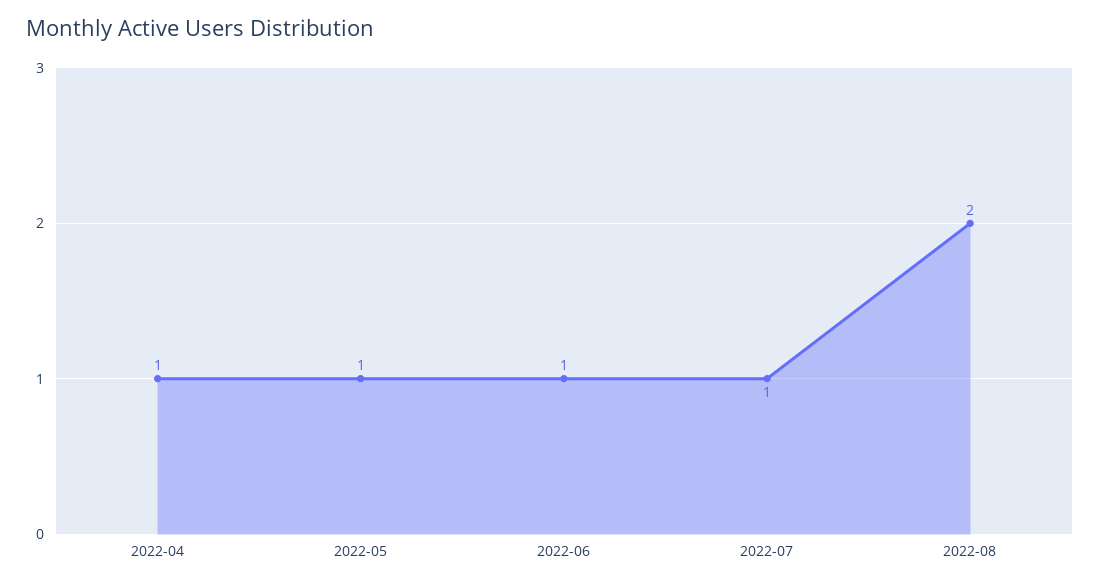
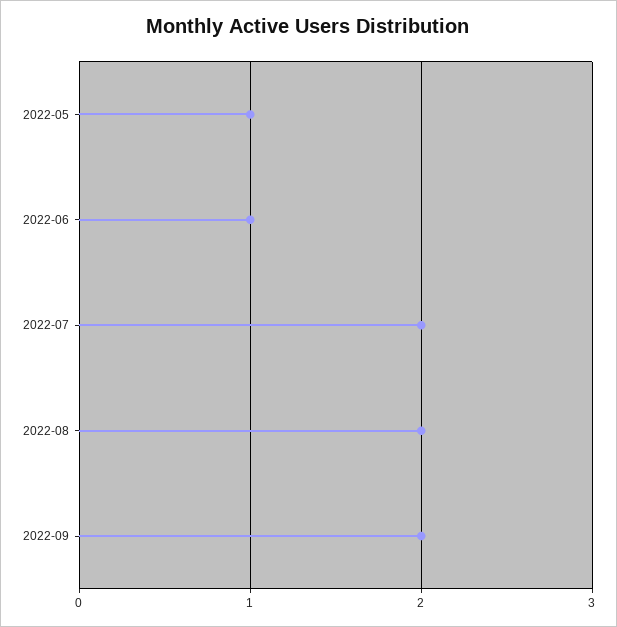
2022-04: 1 -> none
2022-07: 1 -> 2
2022-09: none -> 2

